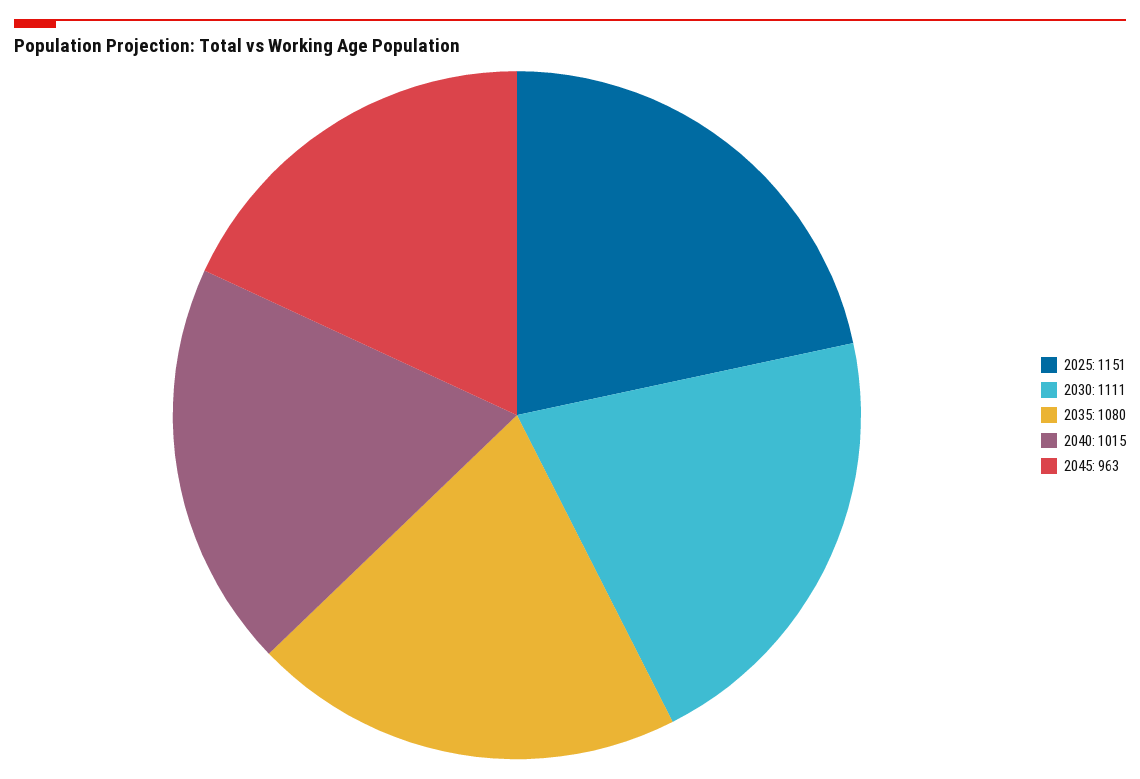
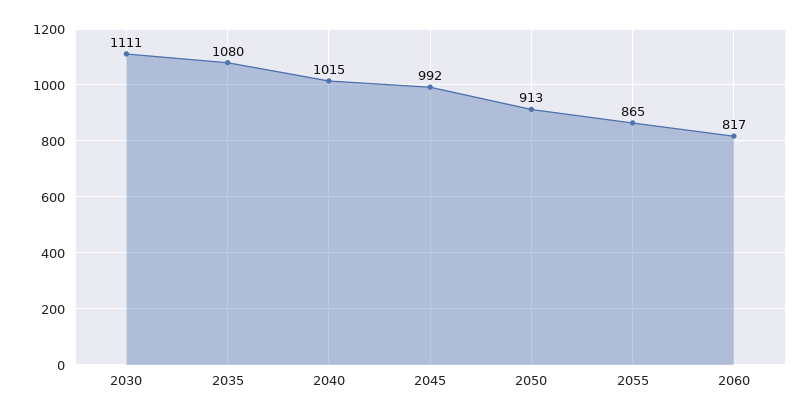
2025: 1151 -> none
2045: 963 -> 992
2050: none -> 913
2055: none -> 865
2060: none -> 817

